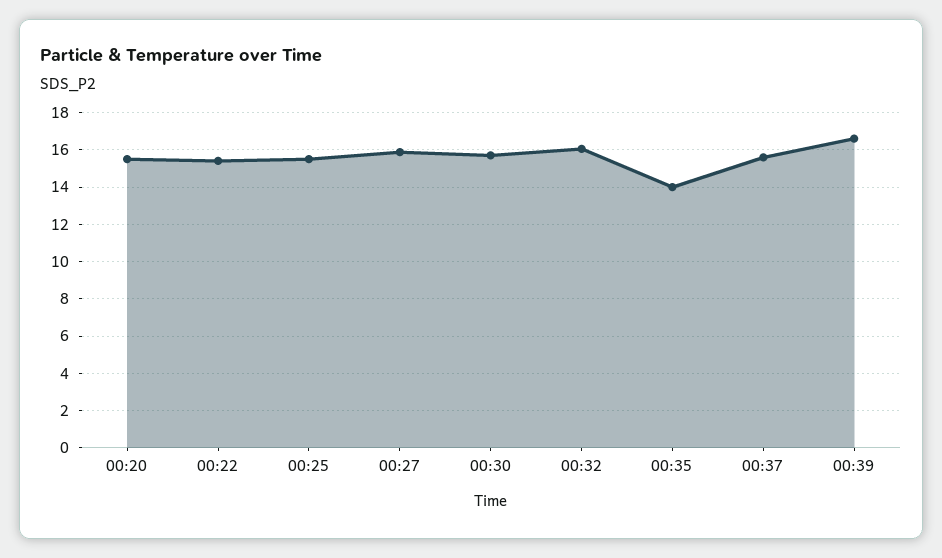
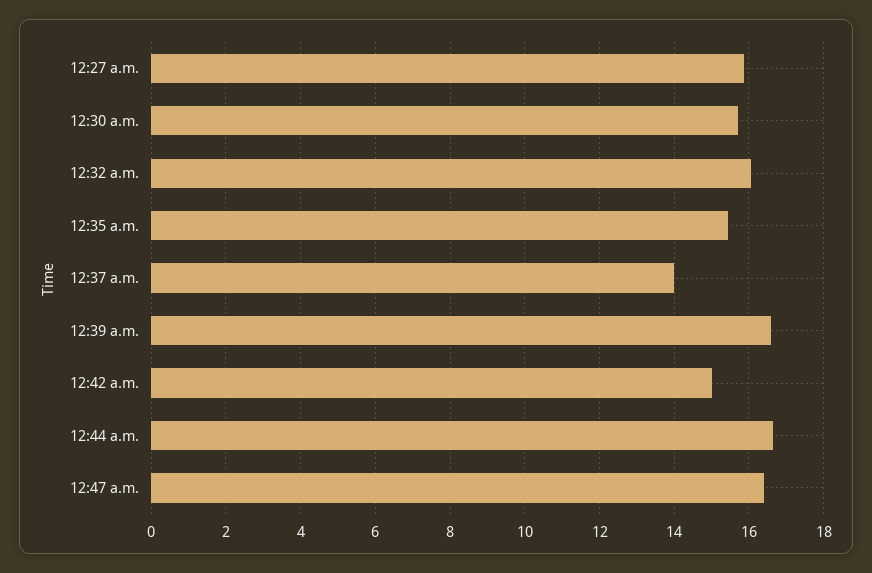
00:20: 15.5 -> none
00:22: 15.5 -> none
00:25: 15.5 -> none
00:35: 14 -> 15.4
00:37: 15.5 -> 14
12:42 a.m.: none -> 15
12:44 a.m.: none -> 16.6
12:47 a.m.: none -> 16.4

